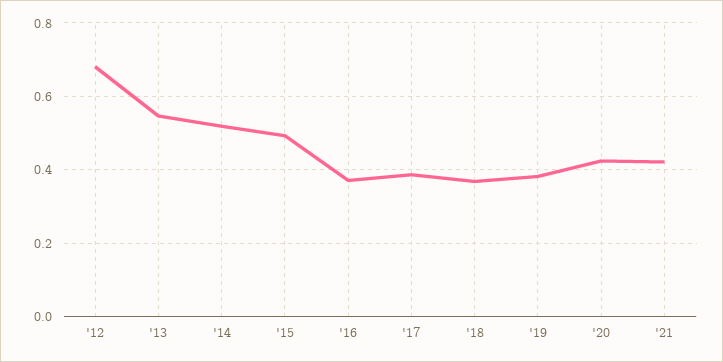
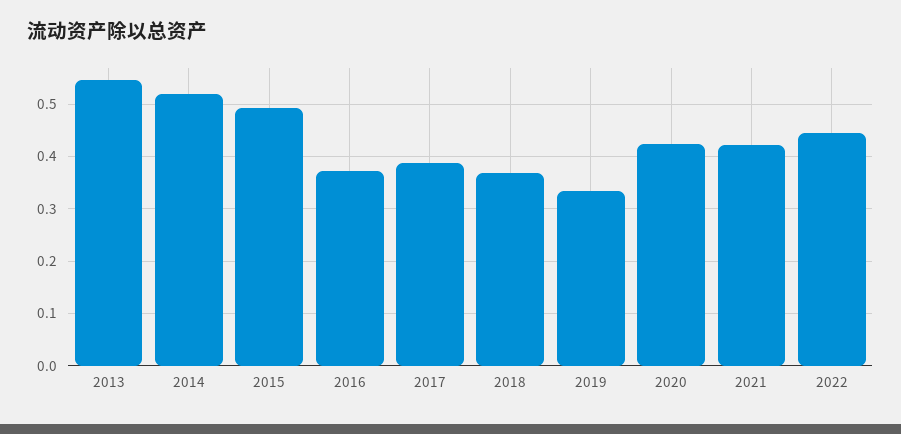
'12: 0.68 -> none
'19: 0.38 -> 0.34
2022: none -> 0.44

